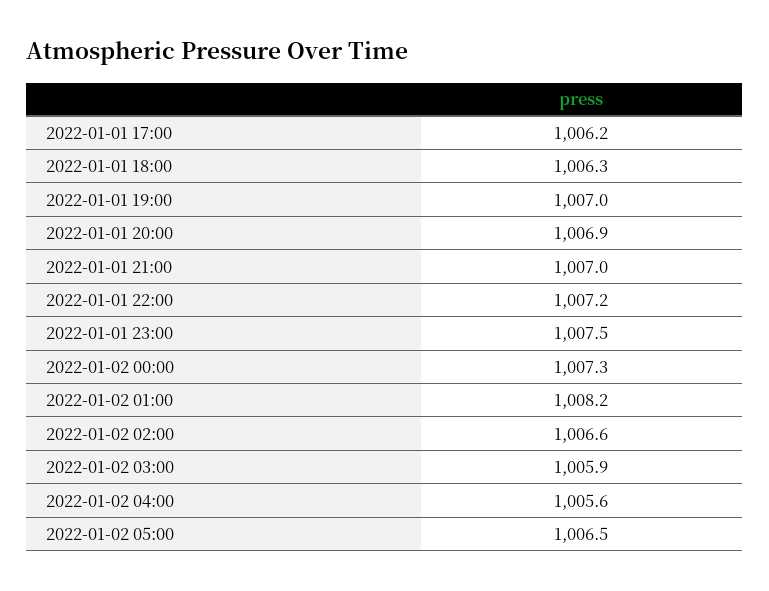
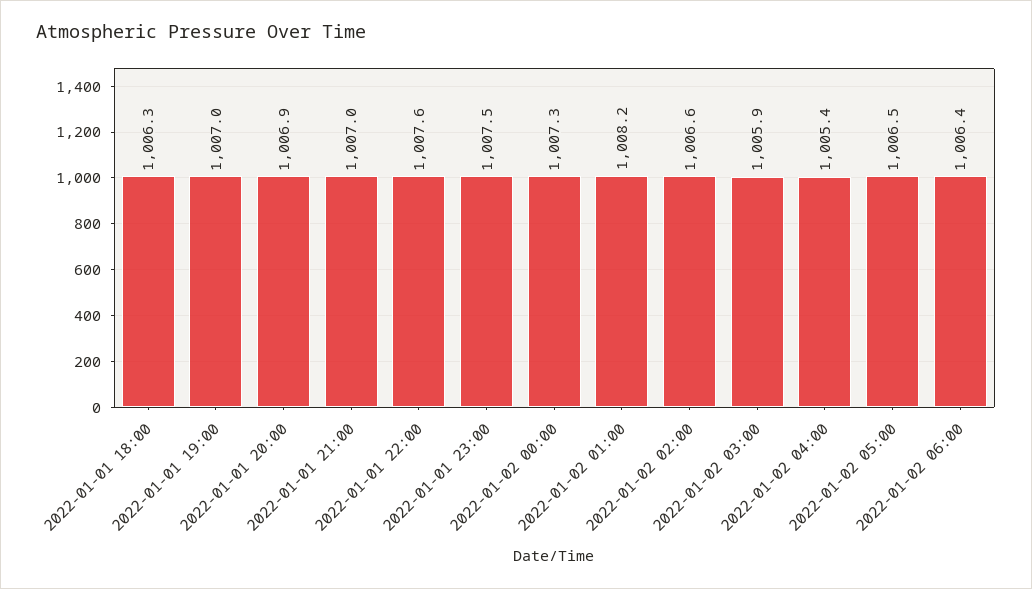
2022-01-01 17:00: 1006.2 -> none
2022-01-01 22:00: 1007.2 -> 1007.6
2022-01-02 04:00: 1005.6 -> 1005.4
2022-01-02 06:00: none -> 1006.4

